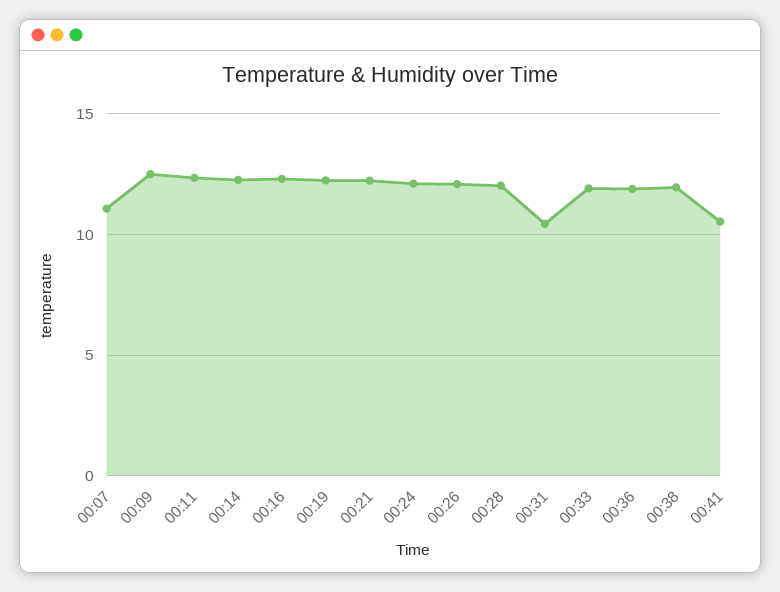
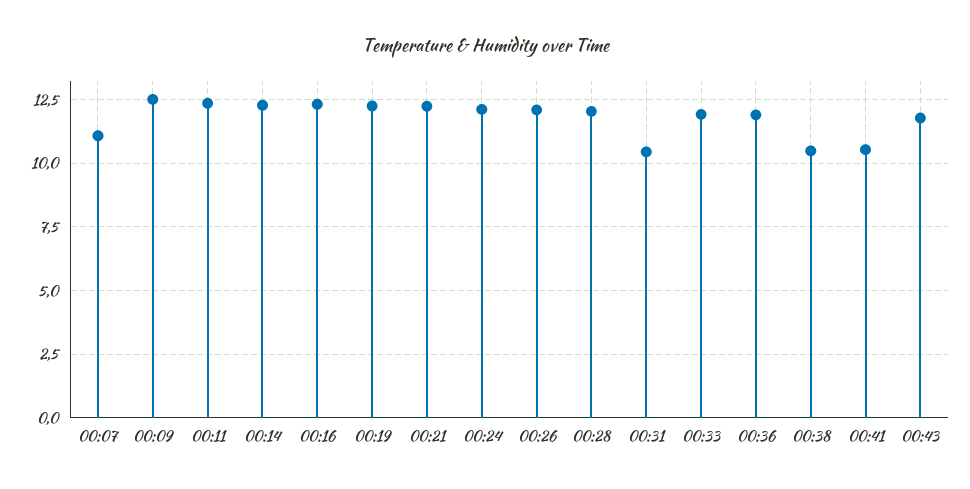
00:38: 12 -> 10.5
00:43: none -> 11.75

